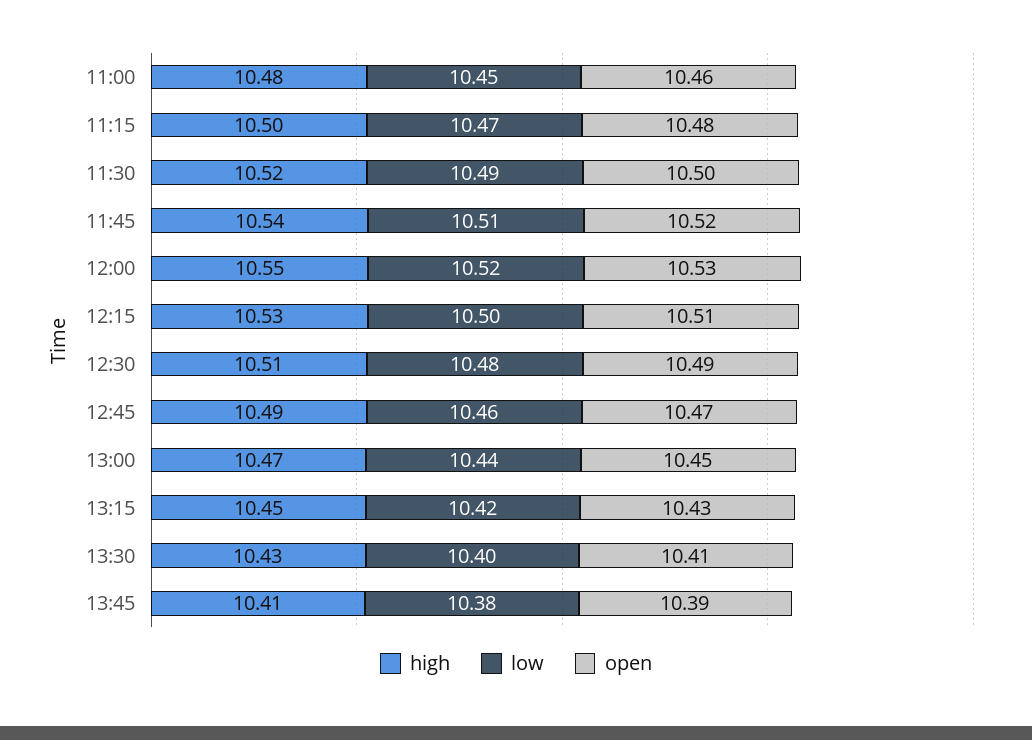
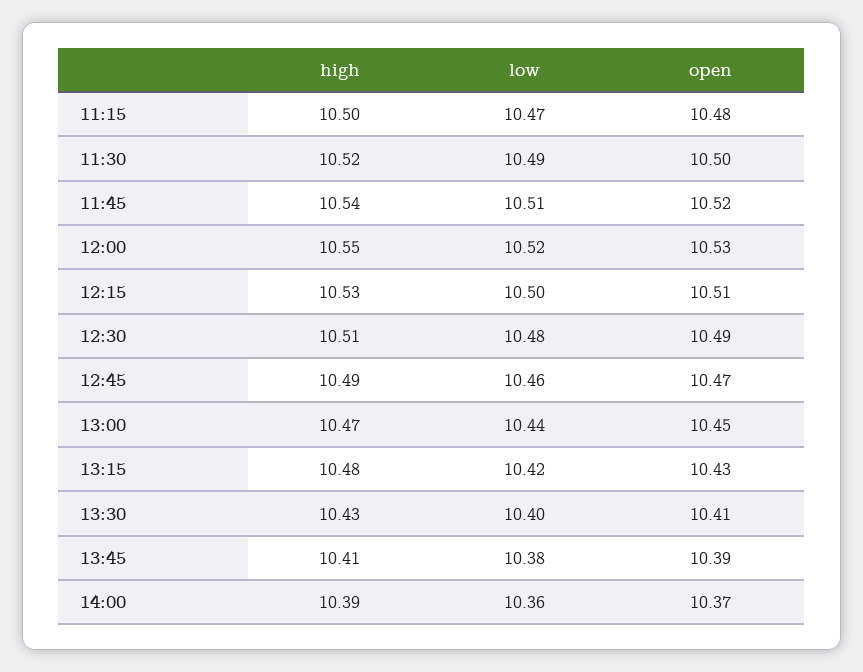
high, 11:00: 10.48 -> none
low, 11:00: 10.45 -> none
open, 11:00: 10.46 -> none
high, 13:15: 10.45 -> 10.48
high, 14:00: none -> 10.39
low, 14:00: none -> 10.36
open, 14:00: none -> 10.37

